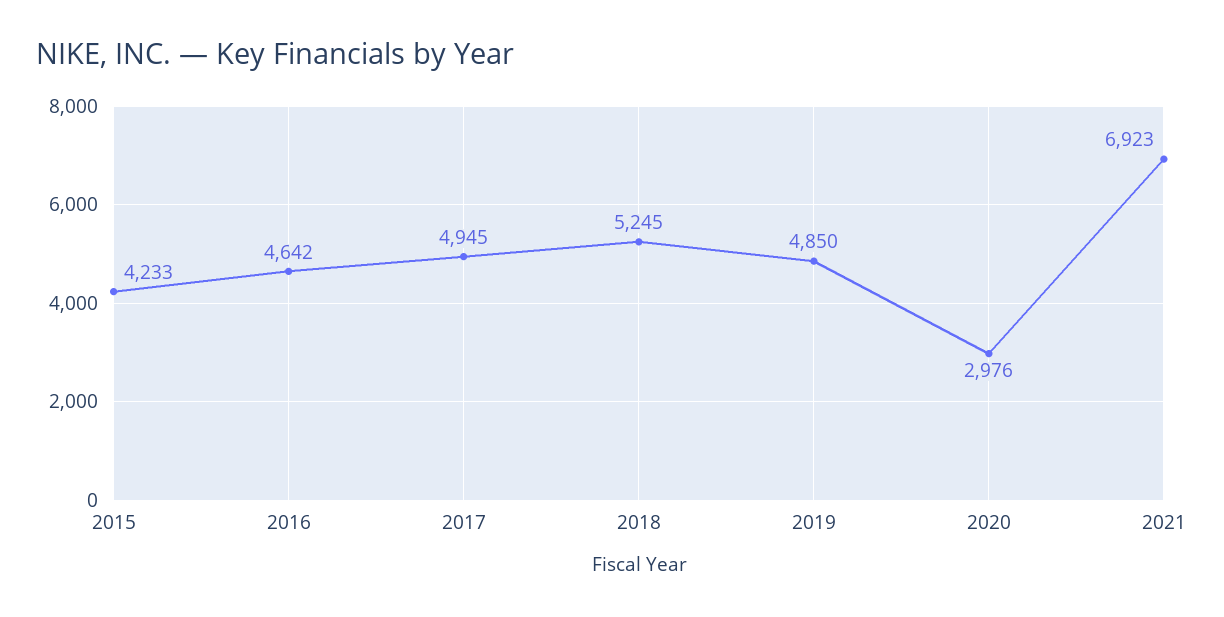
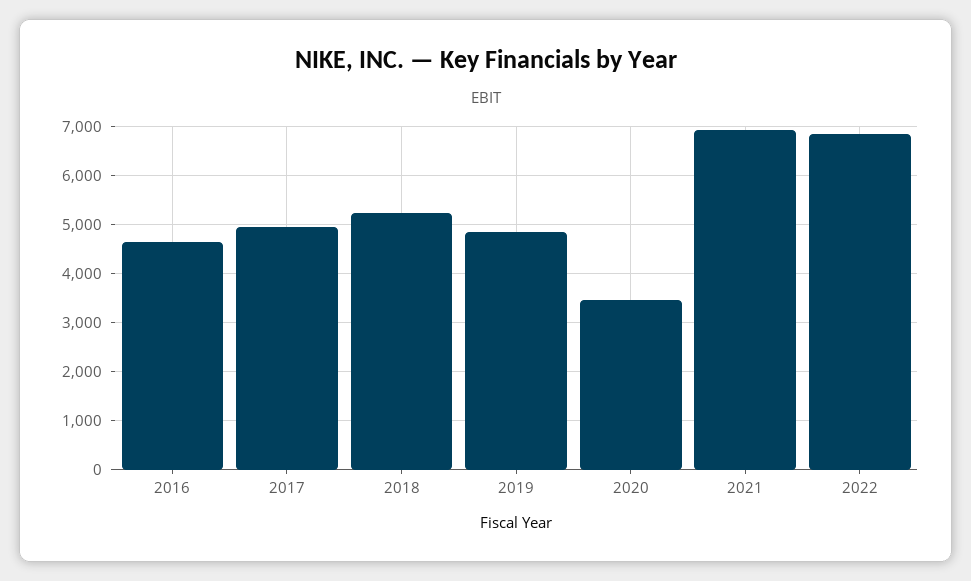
2015: 4233 -> none
2020: 2976 -> 3400
2022: none -> 6800

